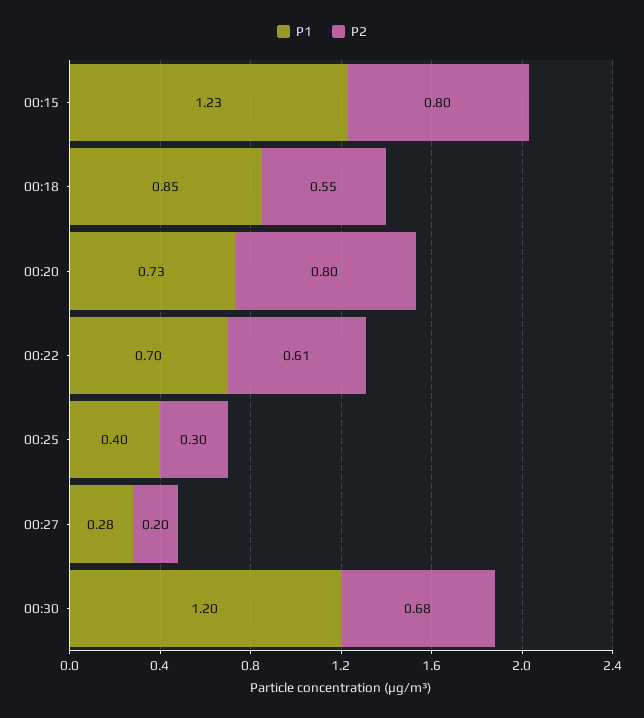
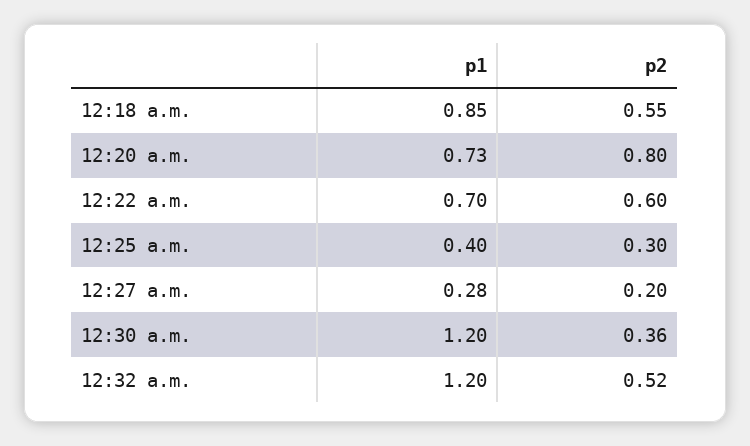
P1, 00:15: 1.23 -> none
P2, 00:15: 0.8 -> none
P2, 00:22: 0.61 -> 0.6
P2, 00:30: 0.68 -> 0.36
P1, 12:32 a.m.: none -> 1.2
P2, 12:32 a.m.: none -> 0.52

